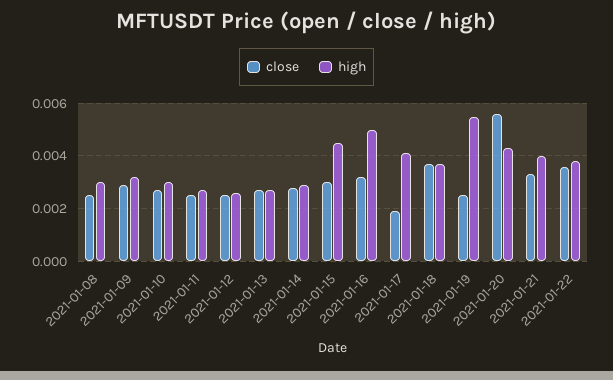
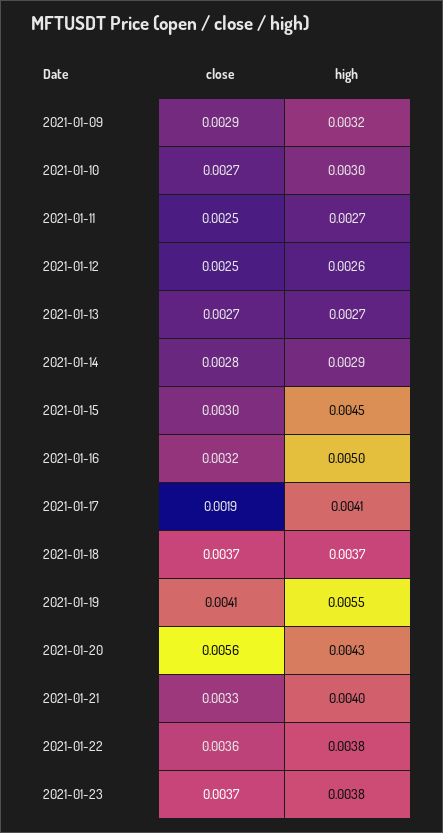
close, 2021-01-08: 0.0025 -> none
high, 2021-01-08: 0.003 -> none
close, 2021-01-19: 0.0025 -> 0.0041
close, 2021-01-23: none -> 0.0037
high, 2021-01-23: none -> 0.0038

